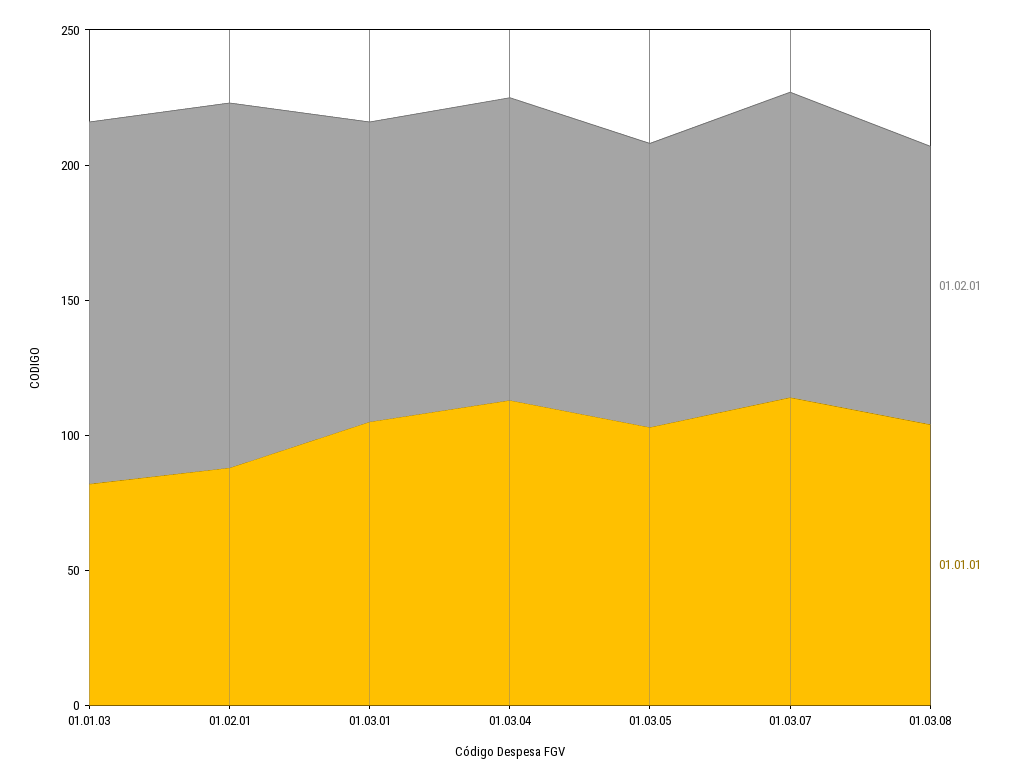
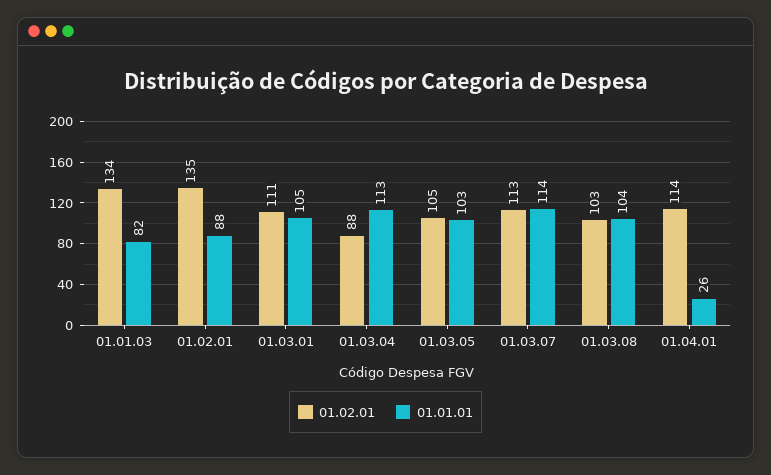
01.02.01, 01.03.04: 110 -> 88
01.02.01, 01.04.01: none -> 114
01.01.01, 01.04.01: none -> 26

